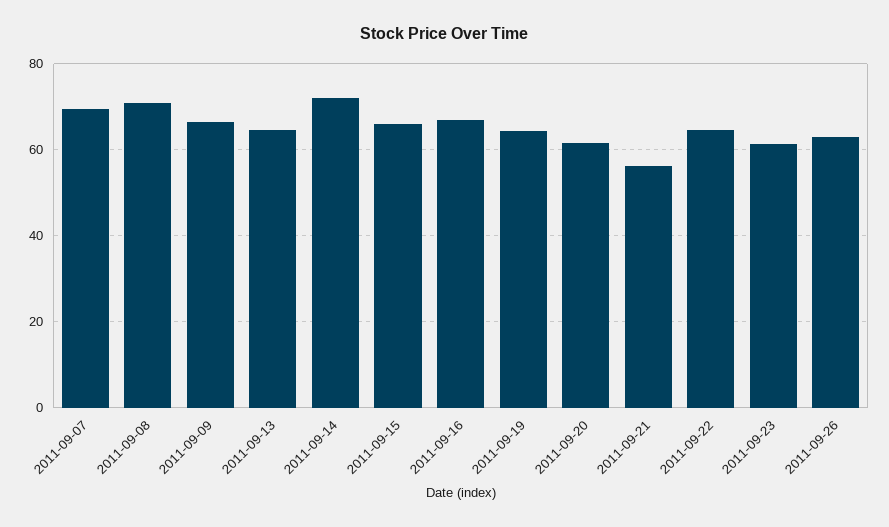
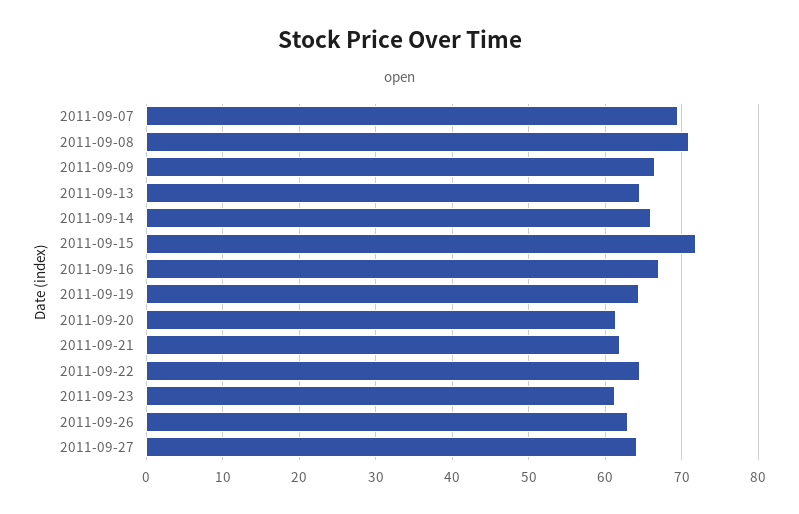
2011-09-14: 72 -> 66
2011-09-15: 66 -> 72
2011-09-21: 56 -> 62
2011-09-27: none -> 64

